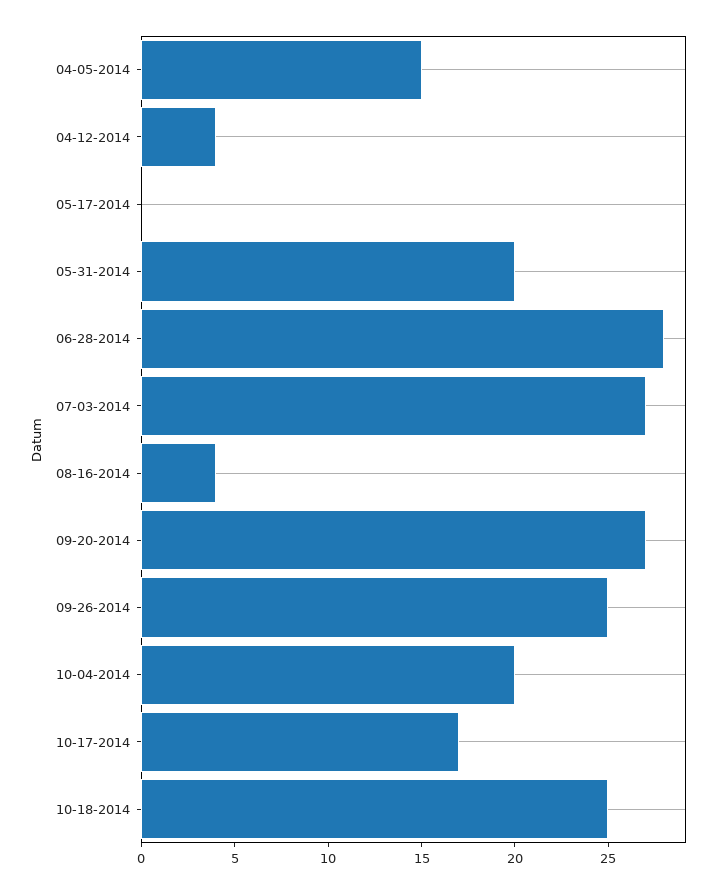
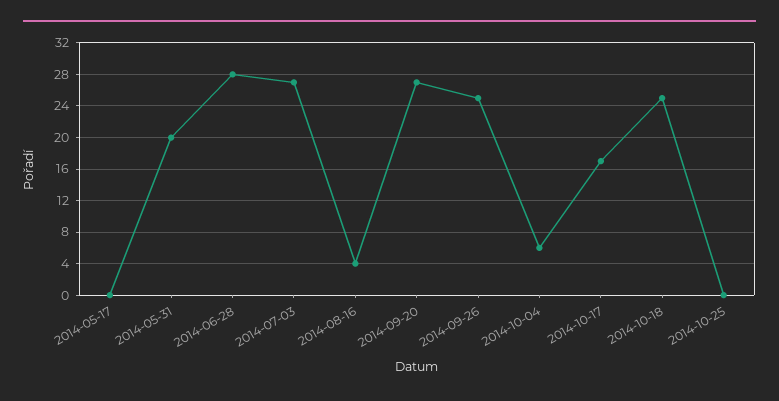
04-05-2014: 15 -> none
04-12-2014: 4 -> none
10-04-2014: 20 -> 6
2014-10-25: none -> 0

